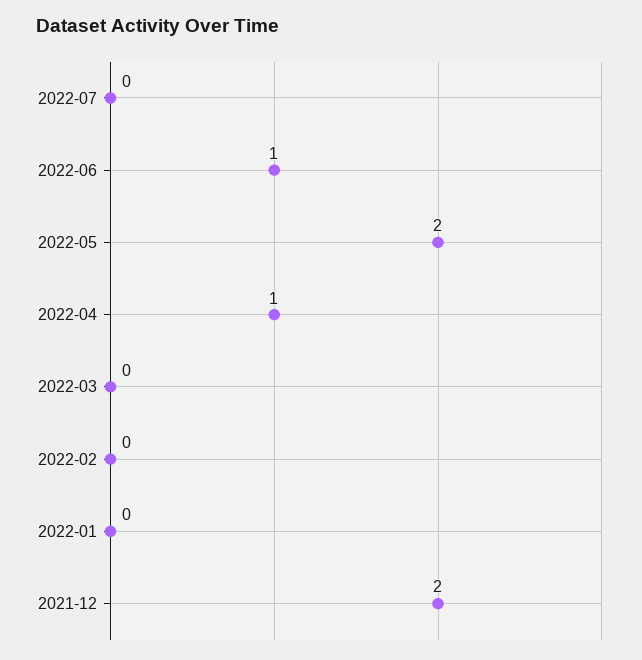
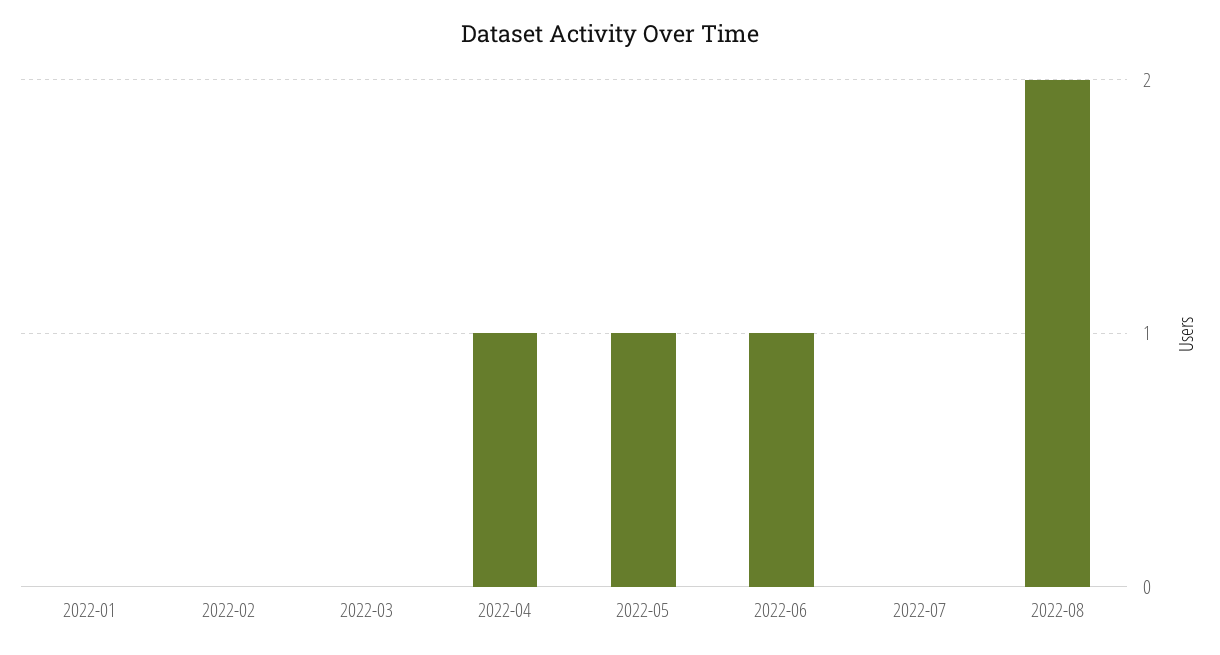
2022-05: 2 -> 1
2021-12: 2 -> none
2022-08: none -> 2

